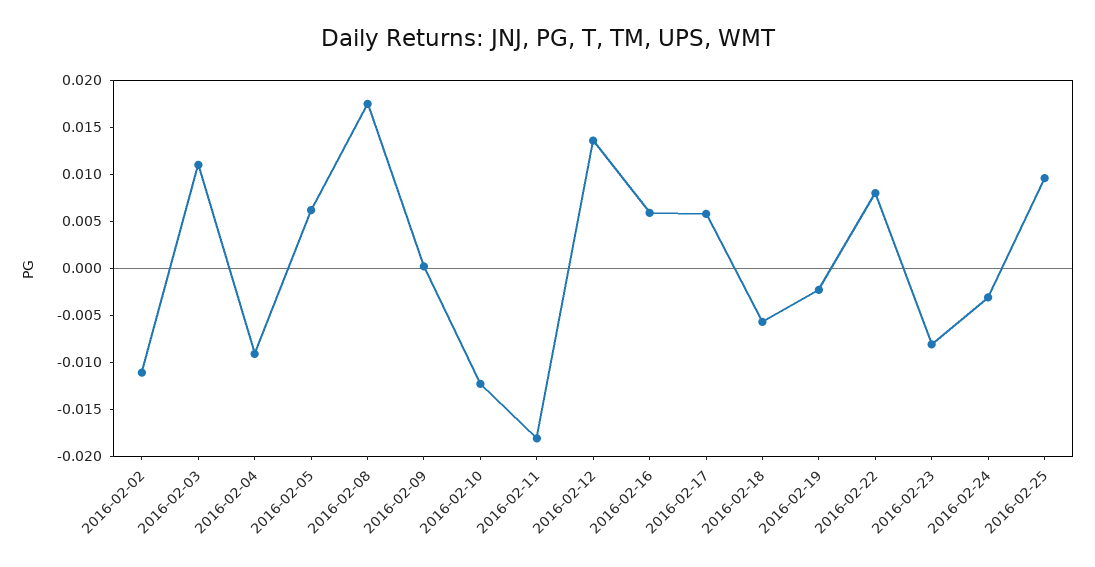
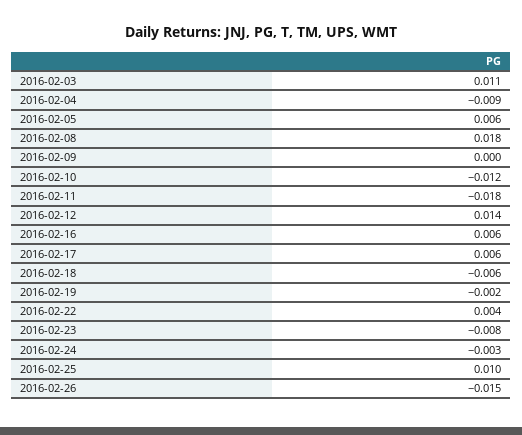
2016-02-02: -0.011 -> none
2016-02-22: 0.008 -> 0.004
2016-02-26: none -> -0.015

